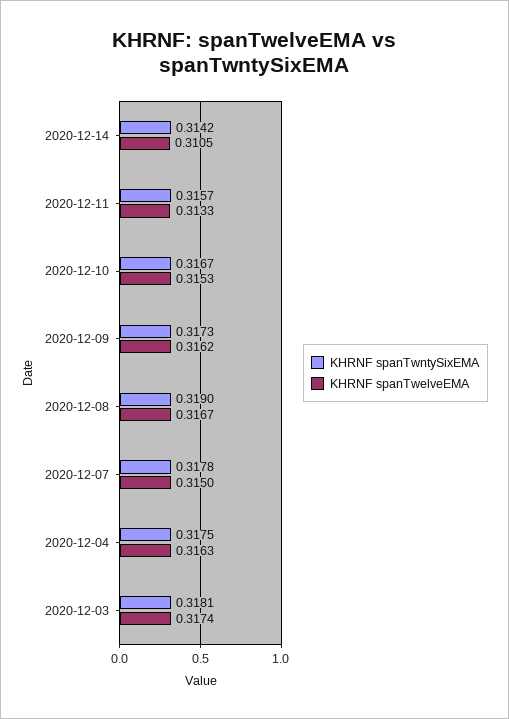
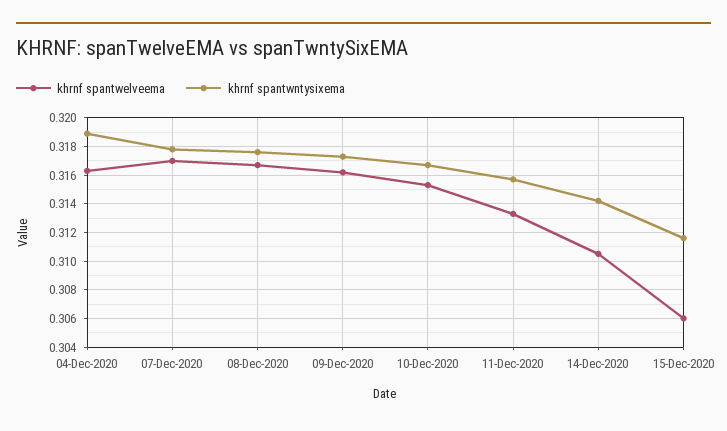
KHRNF spanTwntySixEMA, 2020-12-08: 0.319 -> 0.3175
KHRNF spanTwelveEMA, 2020-12-07: 0.315 -> 0.317
KHRNF spanTwntySixEMA, 2020-12-04: 0.3175 -> 0.319
KHRNF spanTwntySixEMA, 2020-12-03: 0.3181 -> none
KHRNF spanTwelveEMA, 2020-12-03: 0.3174 -> none
KHRNF spanTwelveEMA, 15-Dec-2020: none -> 0.306
KHRNF spanTwntySixEMA, 15-Dec-2020: none -> 0.3115

